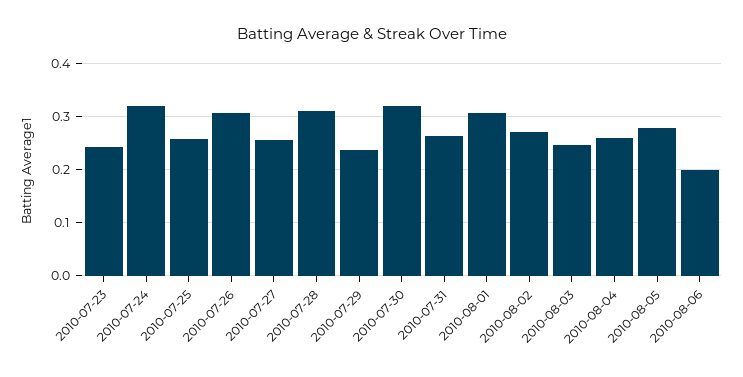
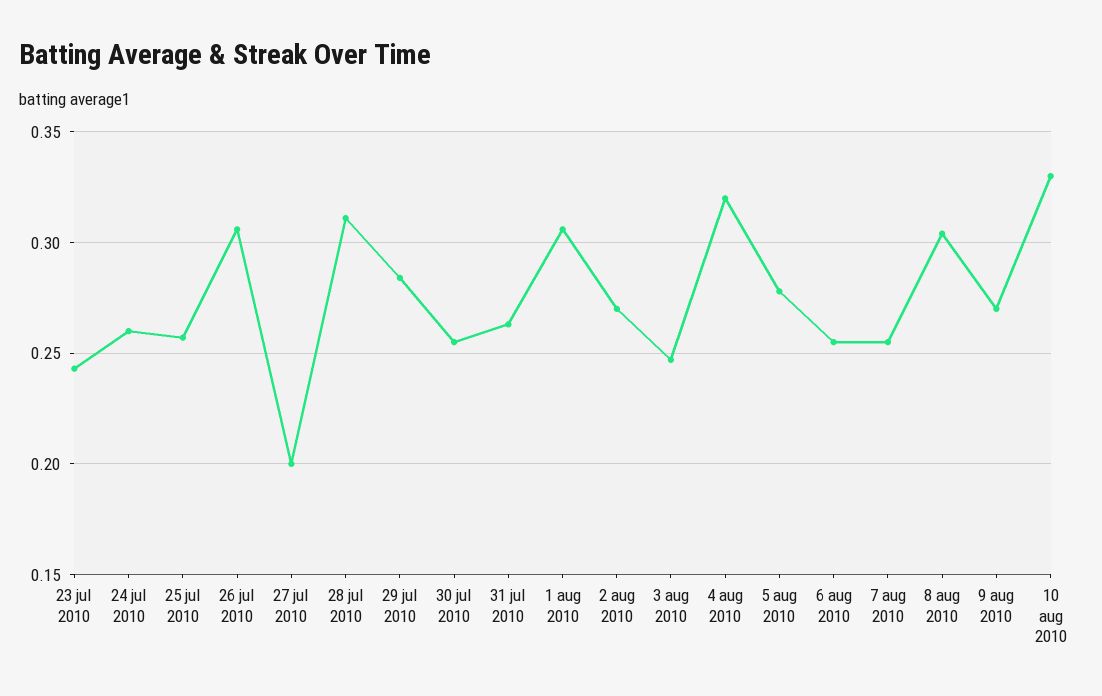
2010-07-24: 0.32 -> 0.26
2010-07-27: 0.26 -> 0.2
2010-07-29: 0.24 -> 0.285
2010-07-30: 0.32 -> 0.255
2010-08-04: 0.26 -> 0.32
2010-08-06: 0.2 -> 0.255
7 aug 2010: none -> 0.255
8 aug 2010: none -> 0.305
9 aug 2010: none -> 0.27
10 aug 2010: none -> 0.33

